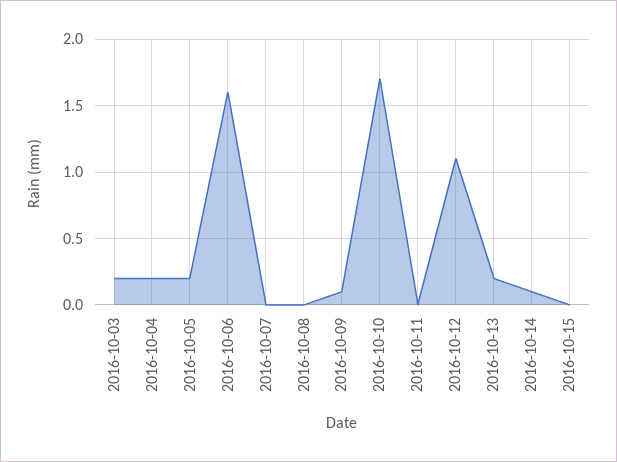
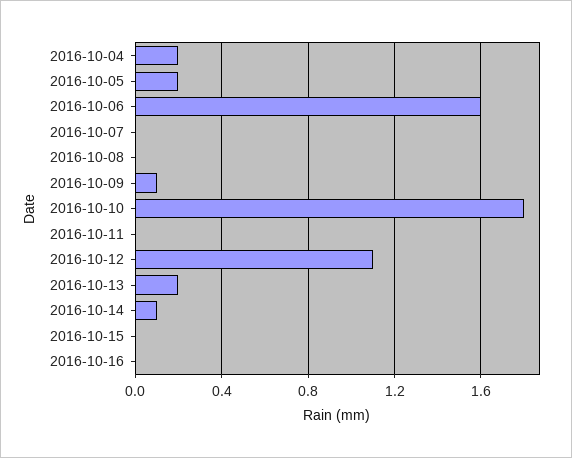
2016-10-03: 0.2 -> none
2016-10-10: 1.7 -> 1.8
2016-10-16: none -> 0

